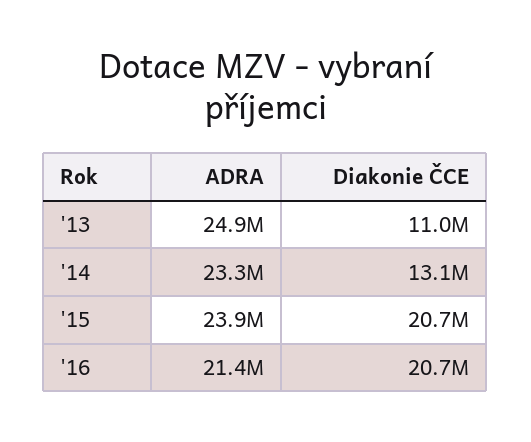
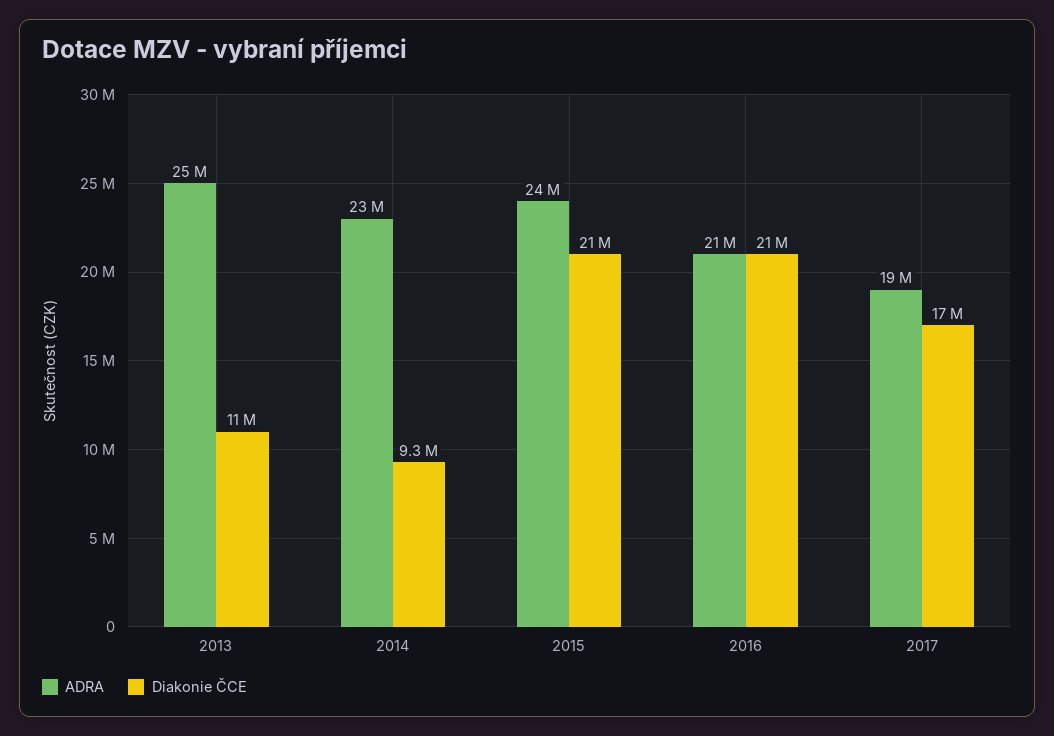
Diakonie ČCE, '14: 13100000 -> 9300000
ADRA, 2017: none -> 19000000
Diakonie ČCE, 2017: none -> 17000000

